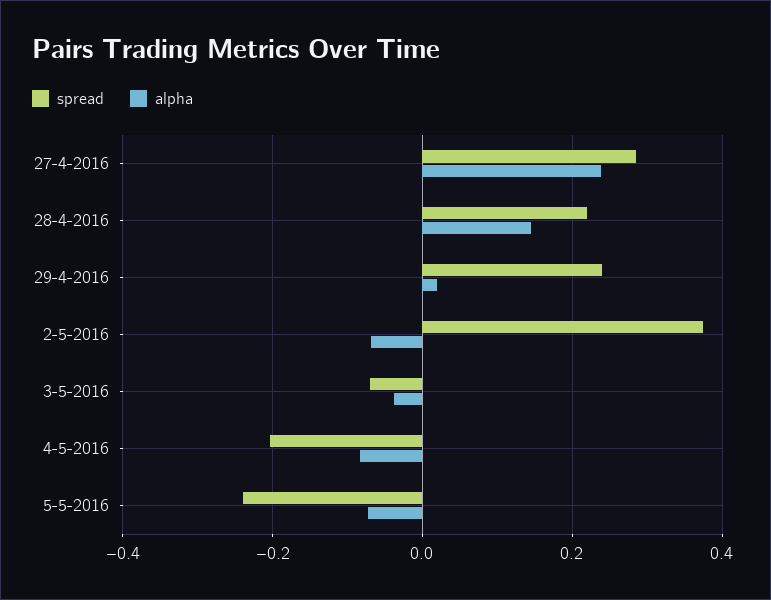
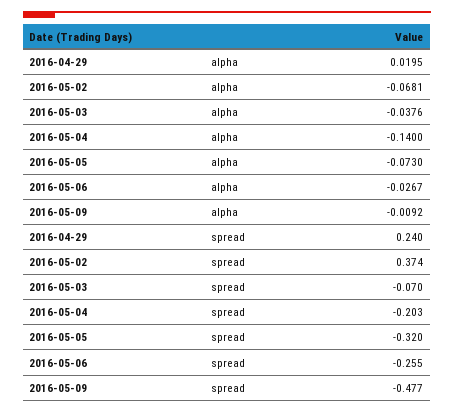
spread, 27-4-2016: 0.28 -> none
alpha, 27-4-2016: 0.24 -> none
spread, 28-4-2016: 0.22 -> none
alpha, 28-4-2016: 0.14 -> none
alpha, 4-5-2016: -0.08 -> -0.14
spread, 5-5-2016: -0.24 -> -0.32
alpha, 2016-05-06: none -> -0.0267
alpha, 2016-05-09: none -> -0.0092
spread, 2016-05-06: none -> -0.255
spread, 2016-05-09: none -> -0.477

